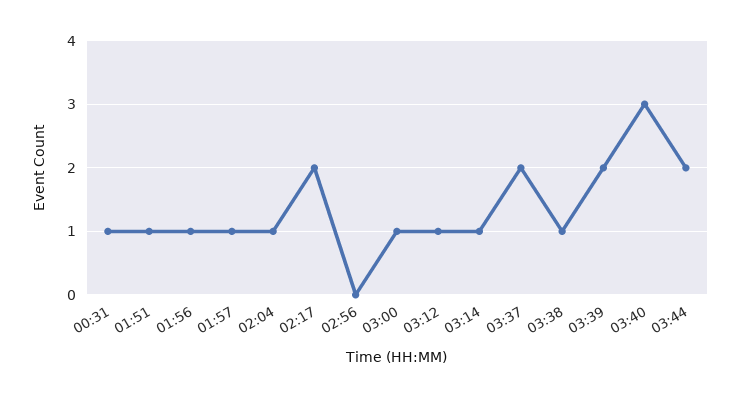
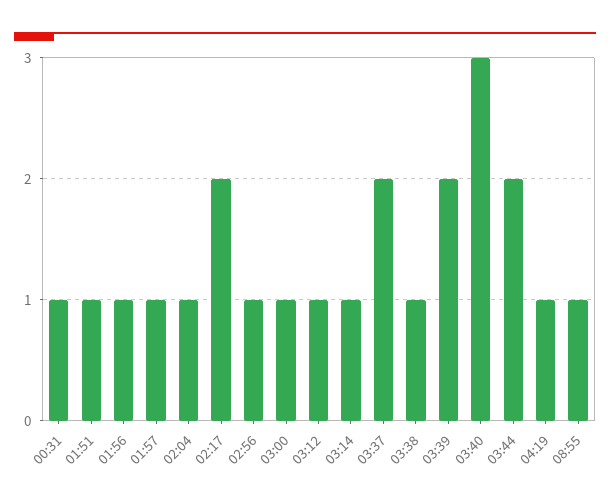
02:56: 0 -> 1
04:19: none -> 1
08:55: none -> 1

